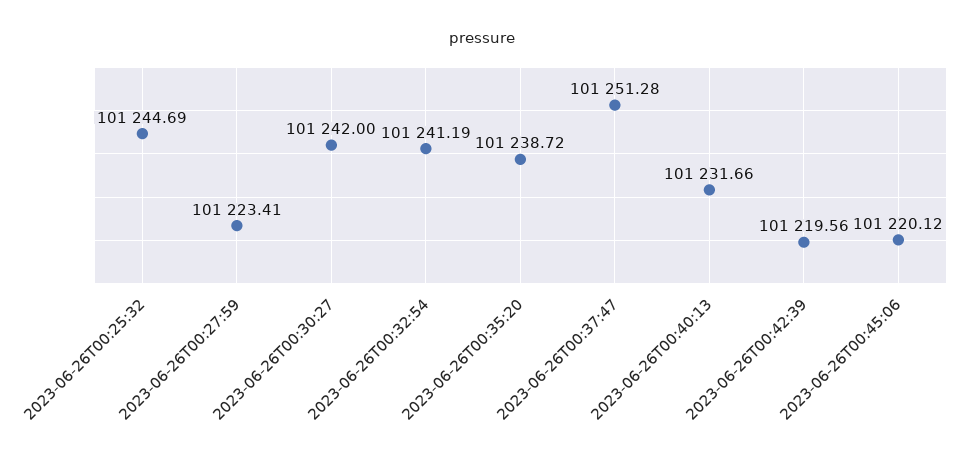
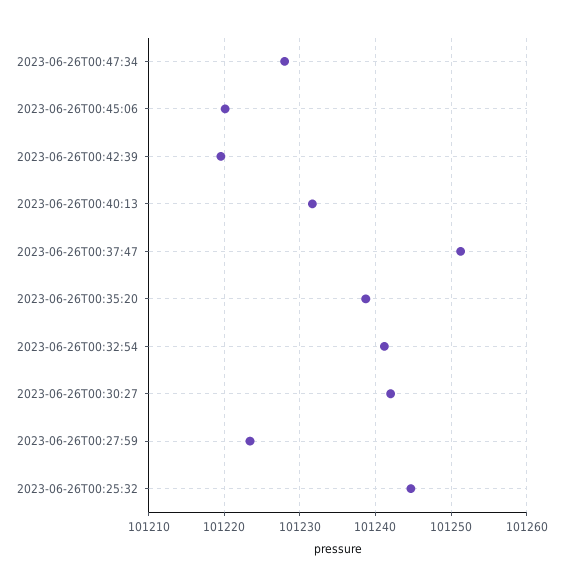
2023-06-26T00:47:34: none -> 101228

